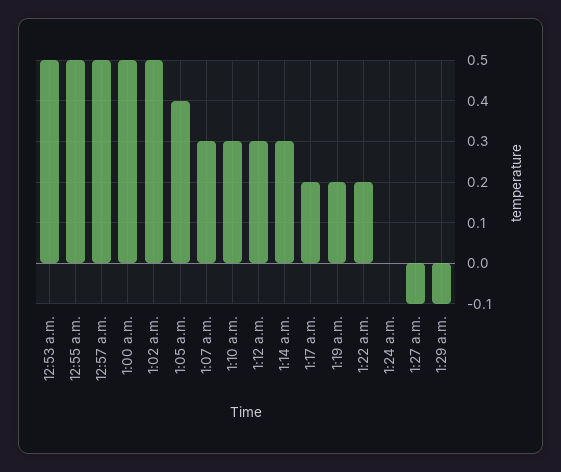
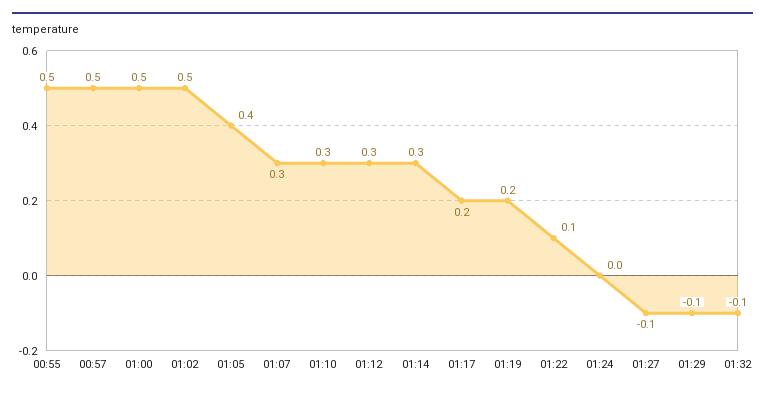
12:53 a.m.: 0.5 -> none
1:22 a.m.: 0.2 -> 0.1
01:32: none -> -0.1

